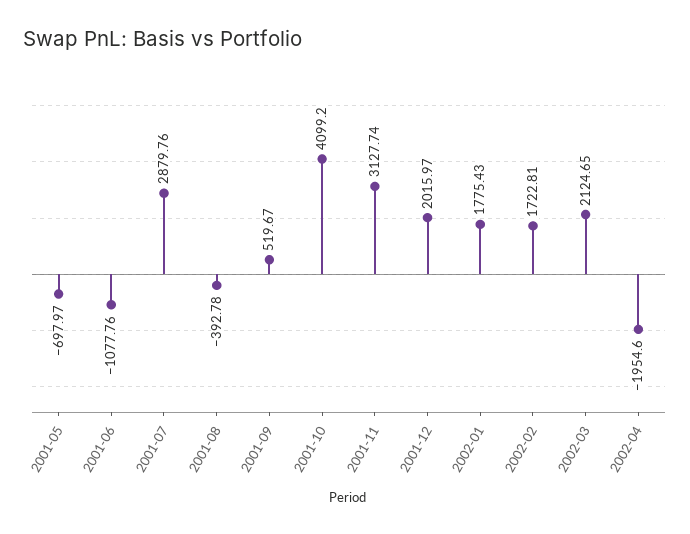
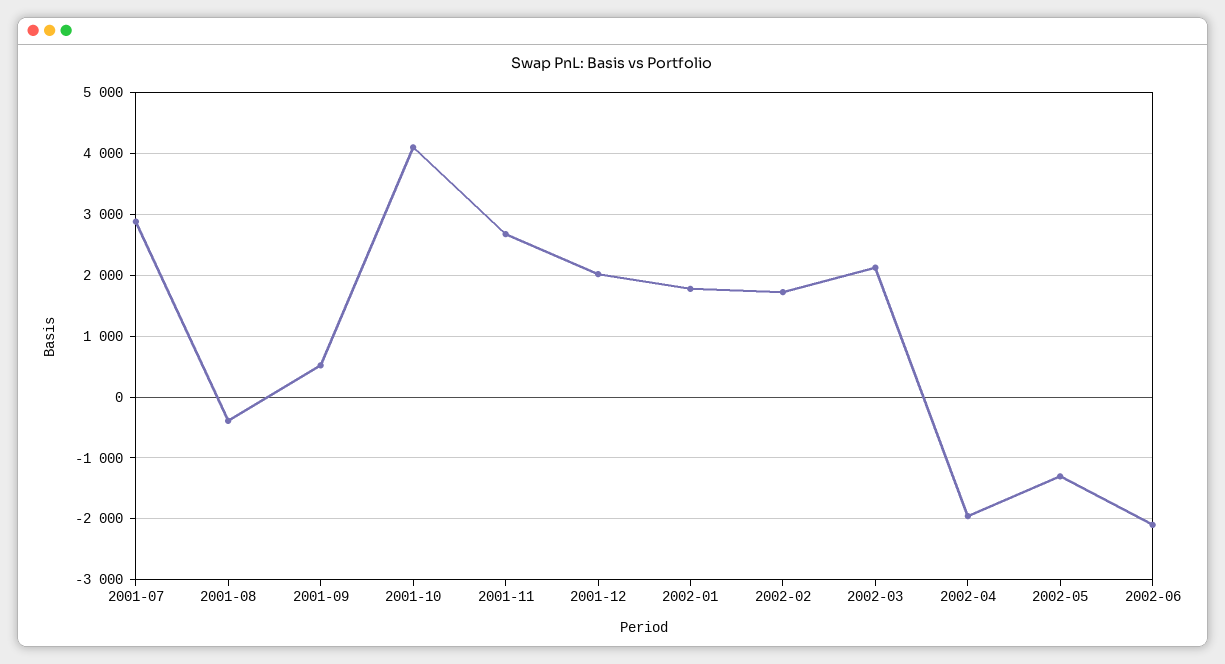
2001-05: -697.97 -> none
2001-06: -1077.76 -> none
2001-11: 3127.74 -> 2700
2002-05: none -> -1300
2002-06: none -> -2100

